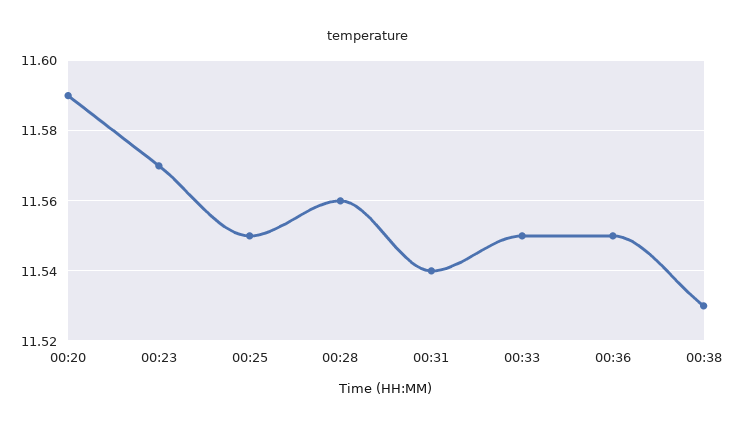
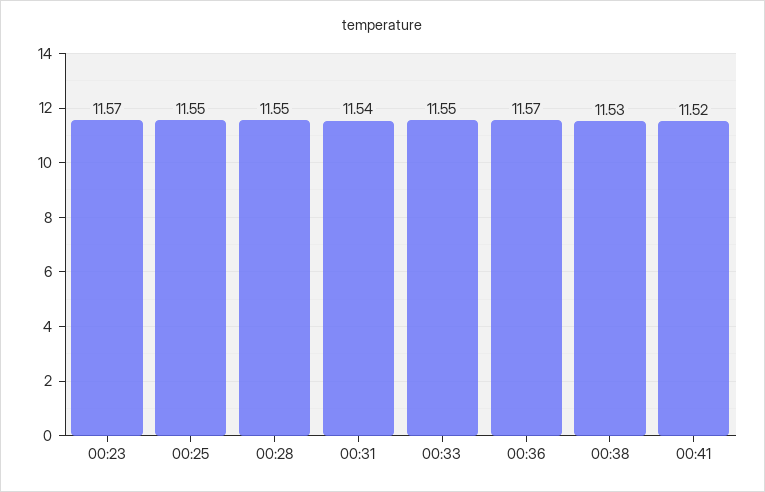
00:20: 11.59 -> none
00:28: 11.56 -> 11.55
00:36: 11.55 -> 11.57
00:41: none -> 11.52

